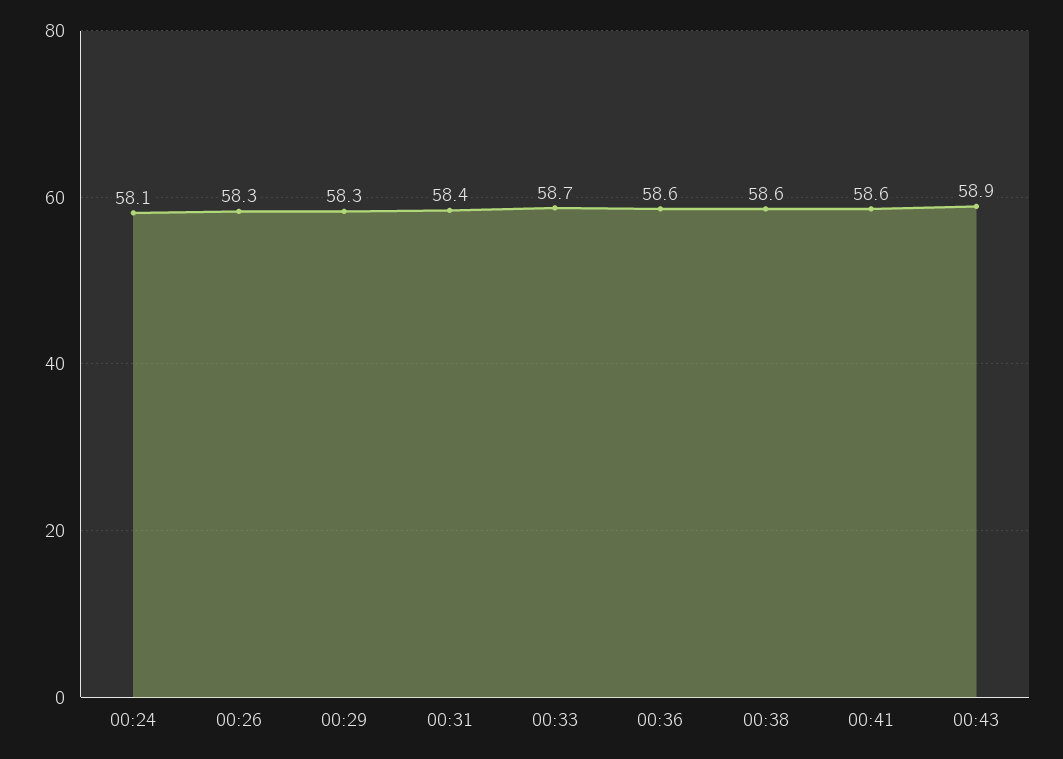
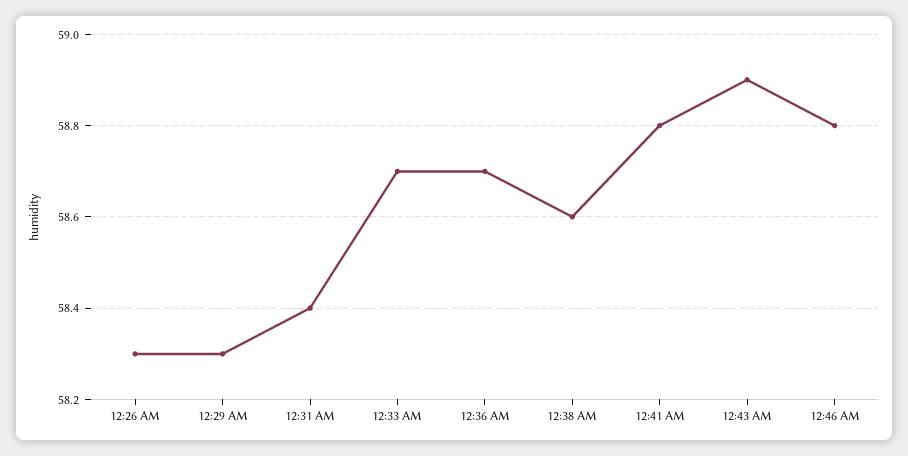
00:24: 58.1 -> none
00:36: 58.6 -> 58.7
00:41: 58.6 -> 58.8
12:46 AM: none -> 58.8

